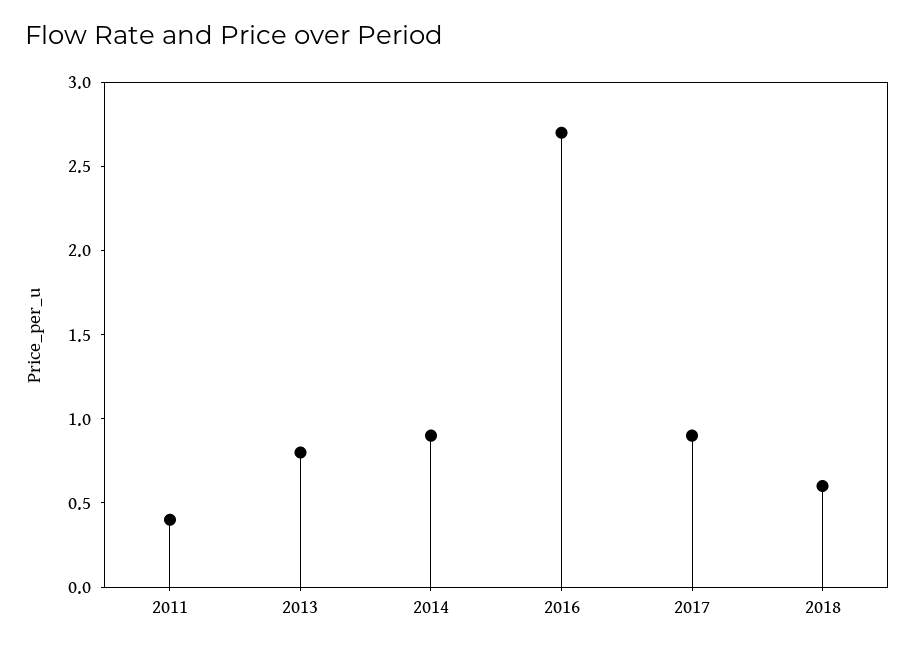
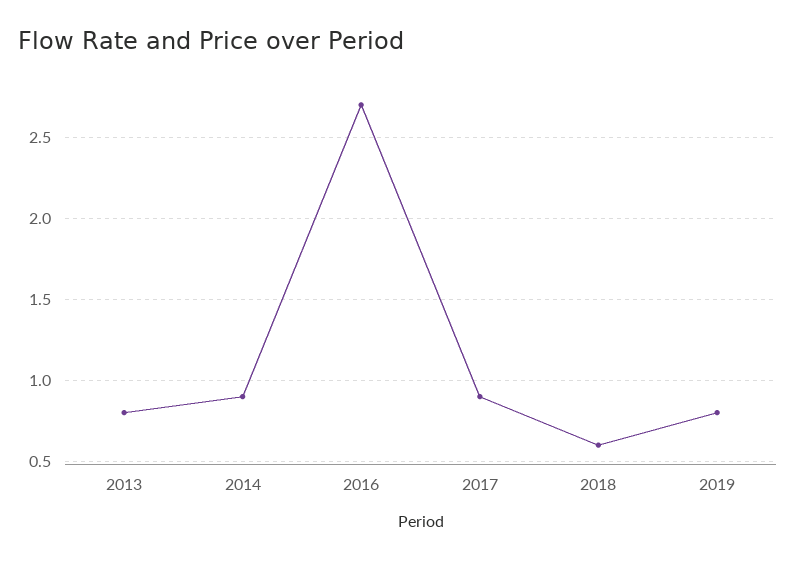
2011: 0.4 -> none
2019: none -> 0.8

